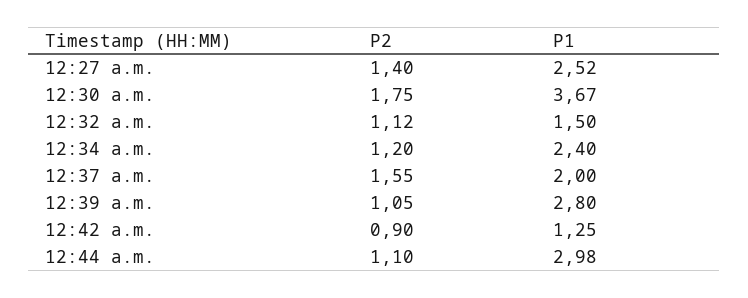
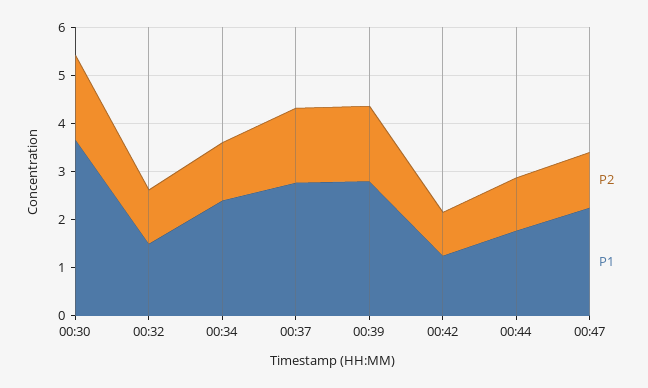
P2, 12:27 a.m.: 1.4 -> none
P1, 12:27 a.m.: 2.52 -> none
P1, 12:37 a.m.: 2 -> 2.8
P2, 12:39 a.m.: 1.05 -> 1.6
P1, 12:44 a.m.: 2.98 -> 1.8
P2, 00:47: none -> 1.2
P1, 00:47: none -> 2.2

